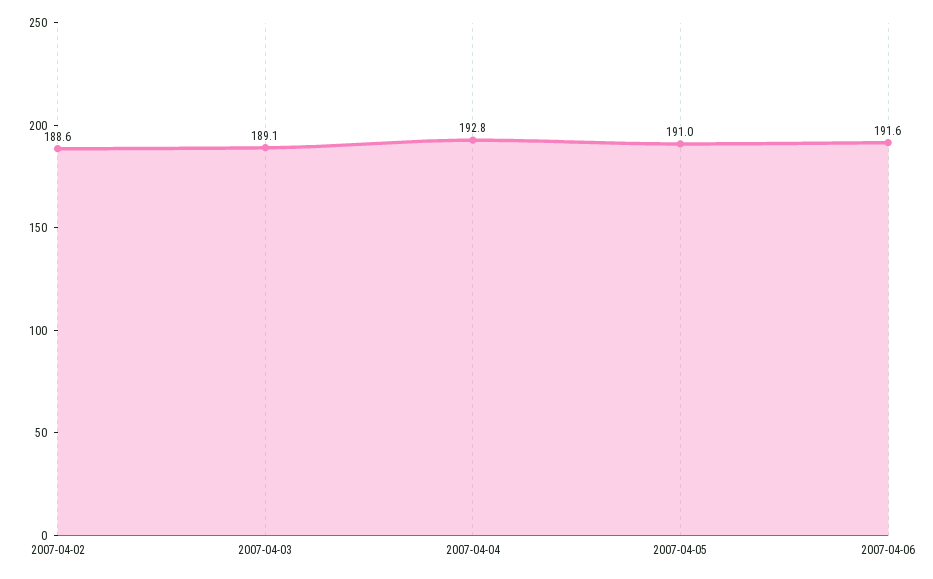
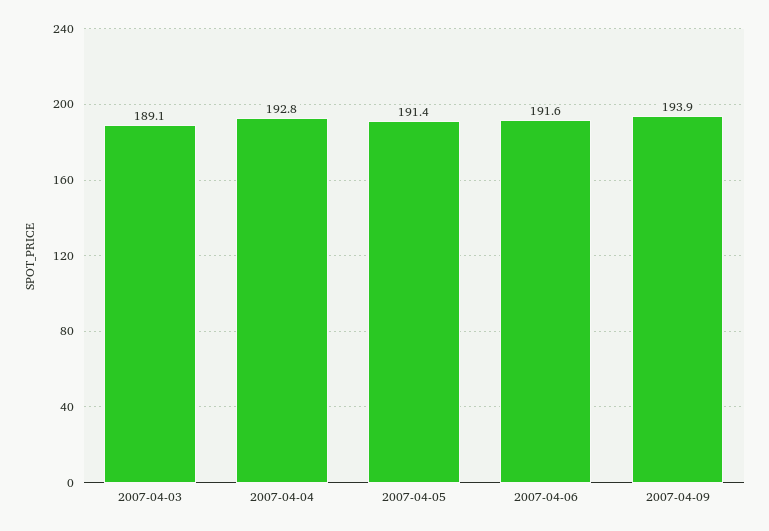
2007-04-02: 188.6 -> none
2007-04-05: 191 -> 191.4
2007-04-09: none -> 193.9

